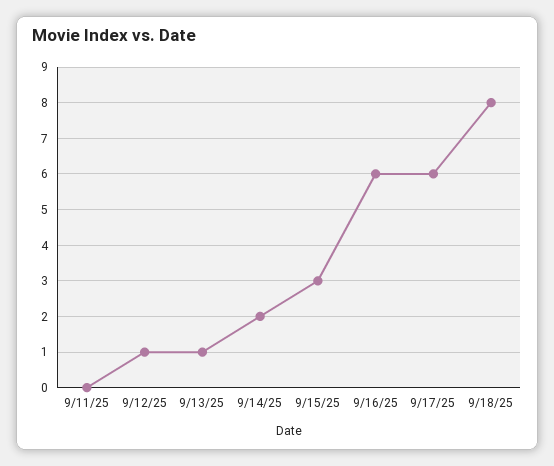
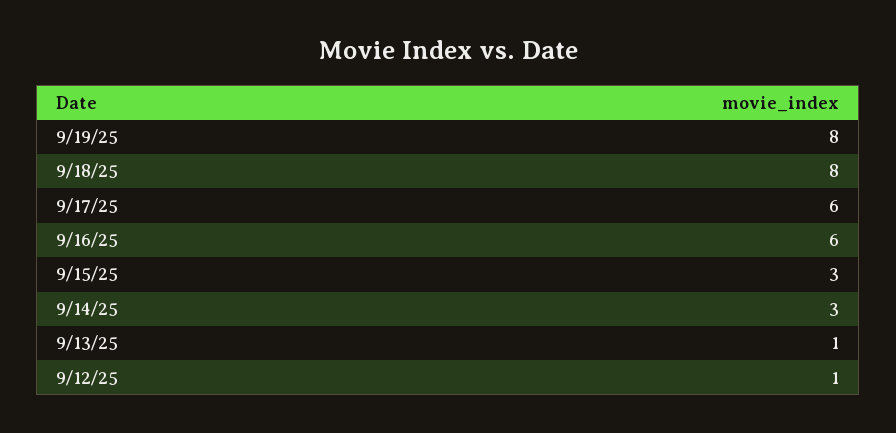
9/11/25: 0 -> none
9/14/25: 2 -> 3
9/19/25: none -> 8

